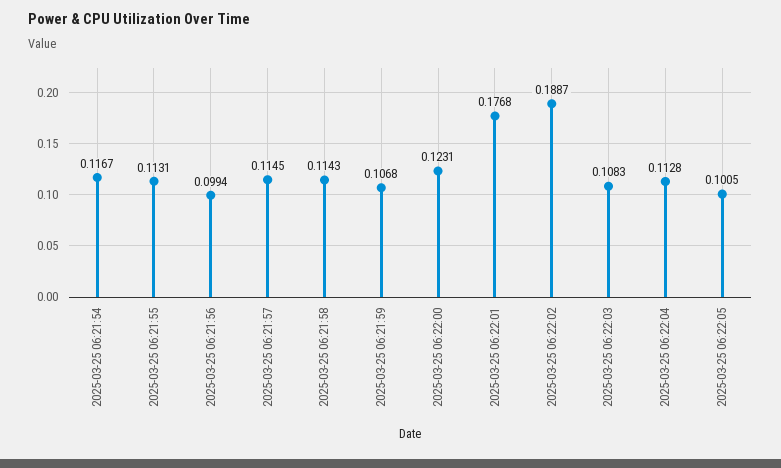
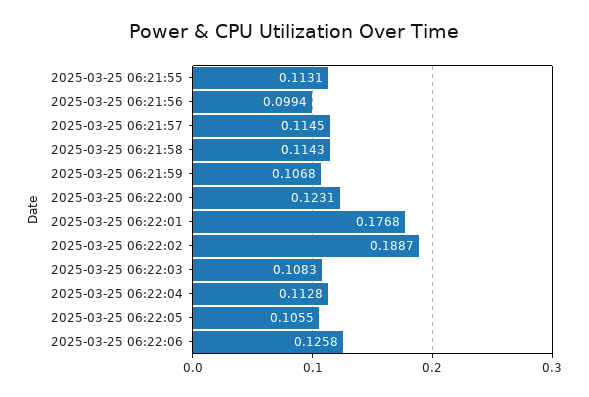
2025-03-25 06:21:54: 0.1167 -> none
2025-03-25 06:22:05: 0.1005 -> 0.1055
2025-03-25 06:22:06: none -> 0.1258

